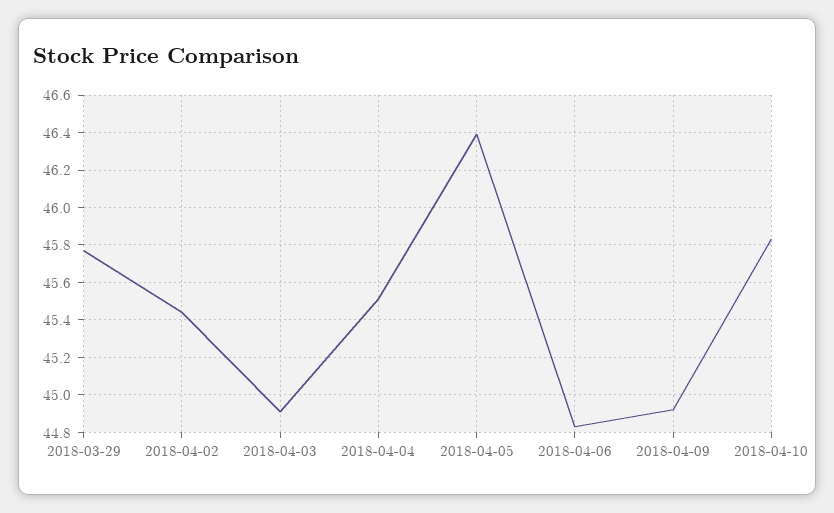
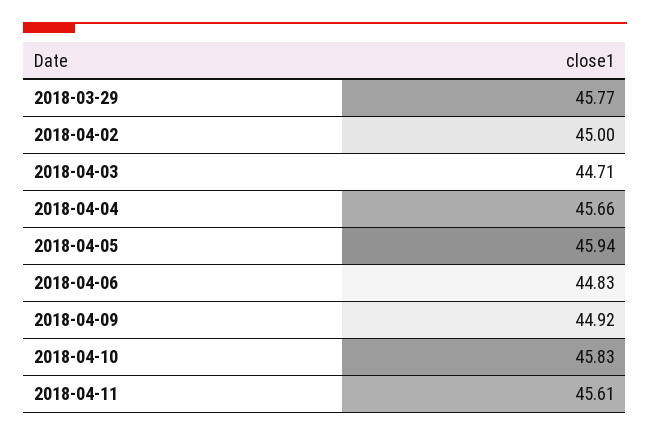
2018-04-02: 45.45 -> 45
2018-04-03: 44.9 -> 44.71
2018-04-04: 45.5 -> 45.66
2018-04-05: 46.4 -> 45.94
2018-04-11: none -> 45.61

